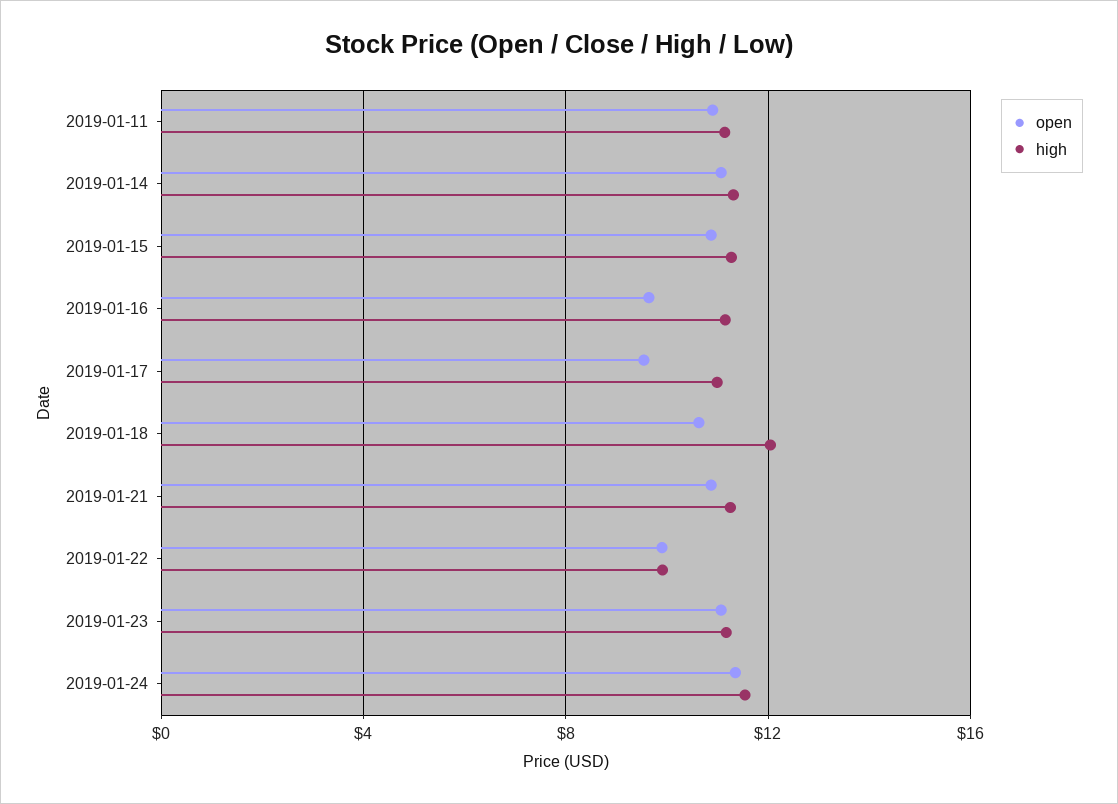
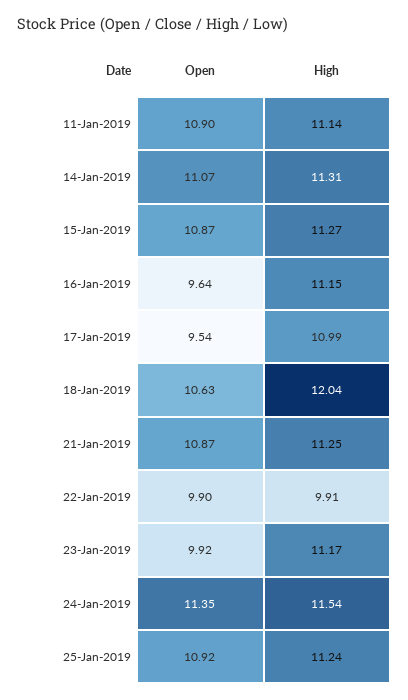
open, 2019-01-23: 11 -> 9.92
open, 25-Jan-2019: none -> 10.92
high, 25-Jan-2019: none -> 11.24

